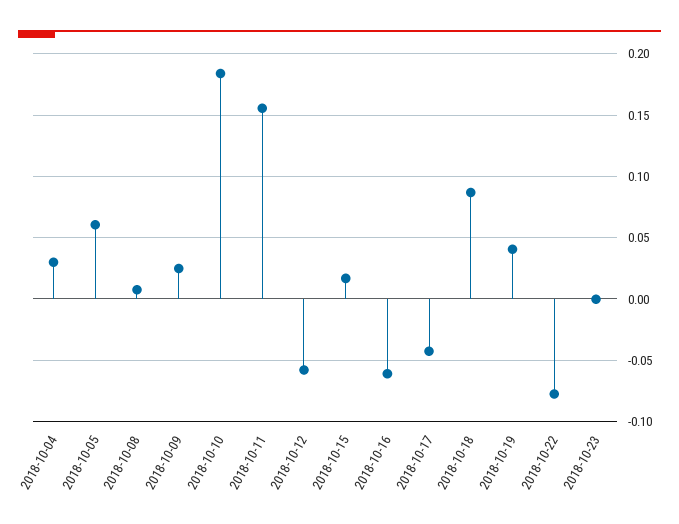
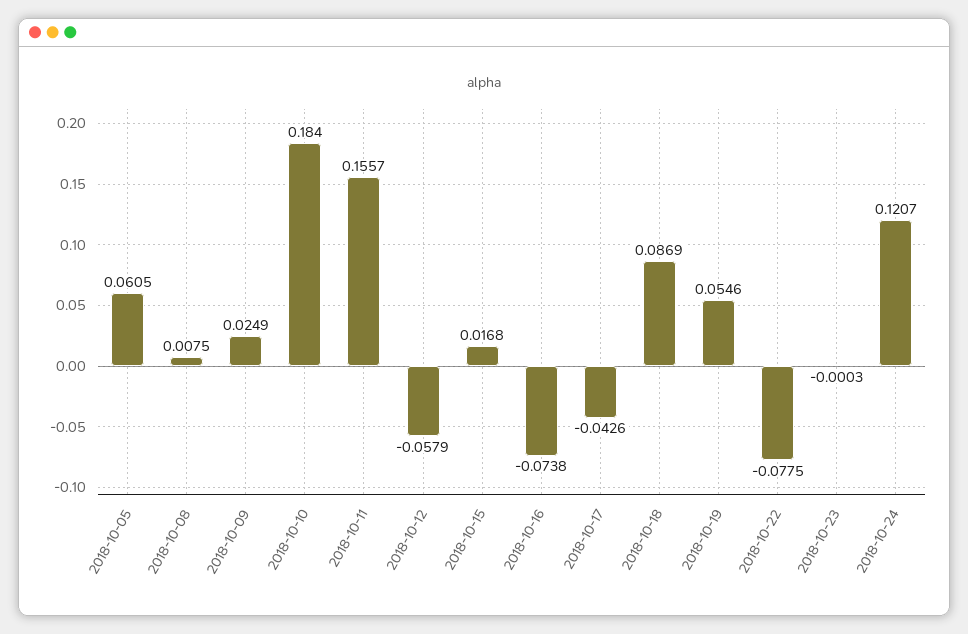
2018-10-04: 0.03 -> none
2018-10-16: -0.06 -> -0.0738
2018-10-19: 0.04 -> 0.0546
2018-10-24: none -> 0.1207

